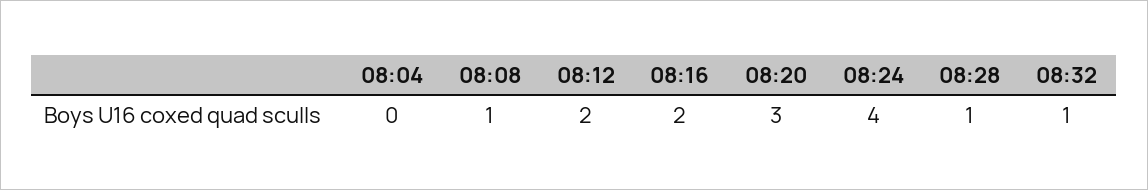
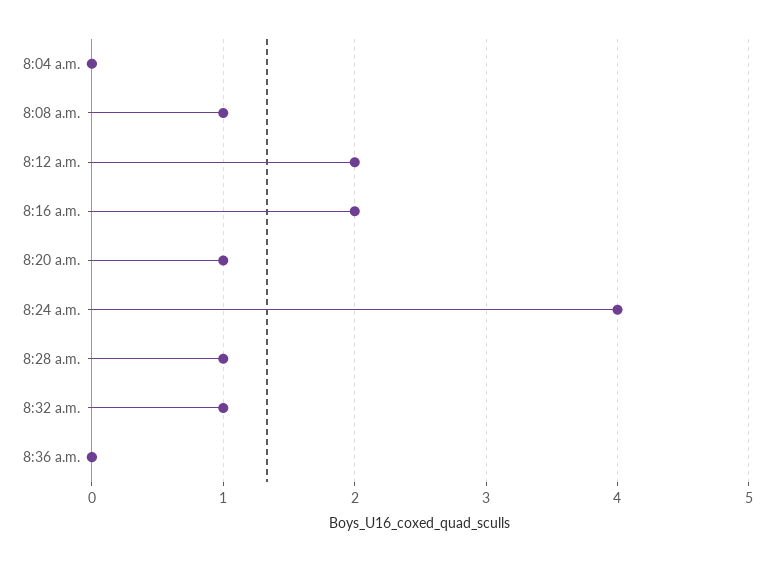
08:20: 3 -> 1
8:36 a.m.: none -> 0

